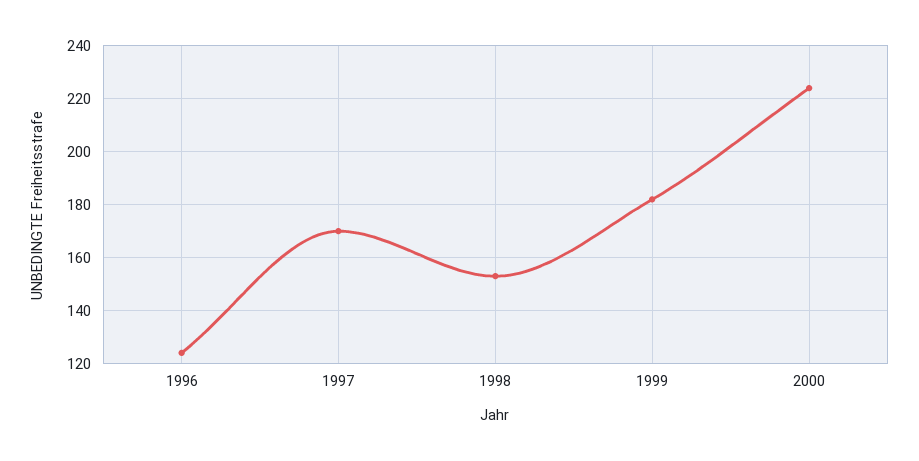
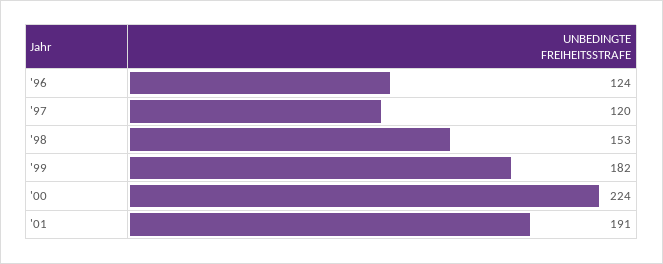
1997: 170 -> 120
'01: none -> 191

